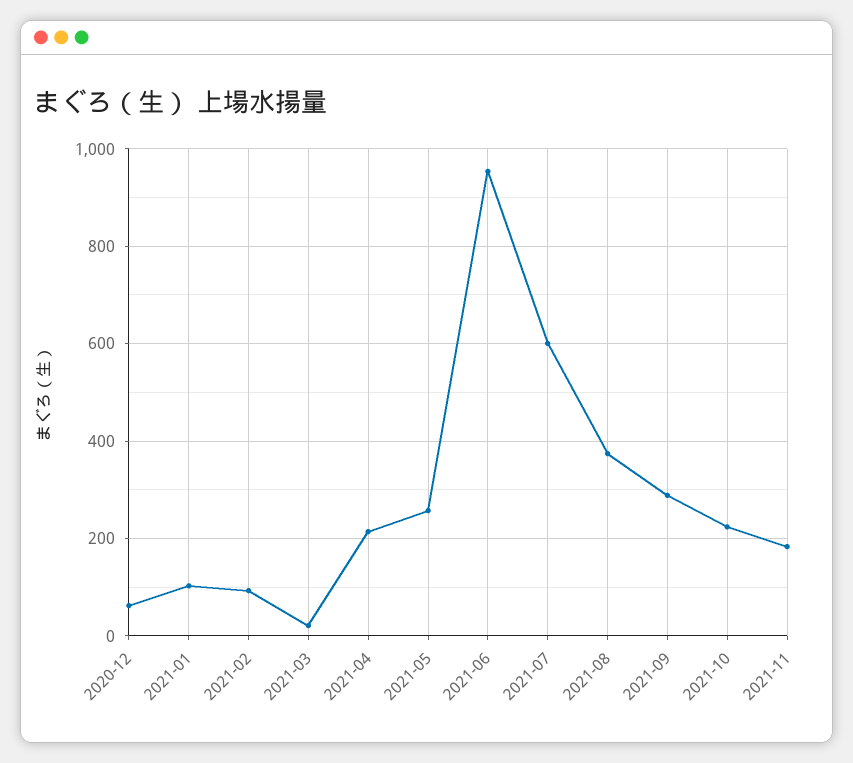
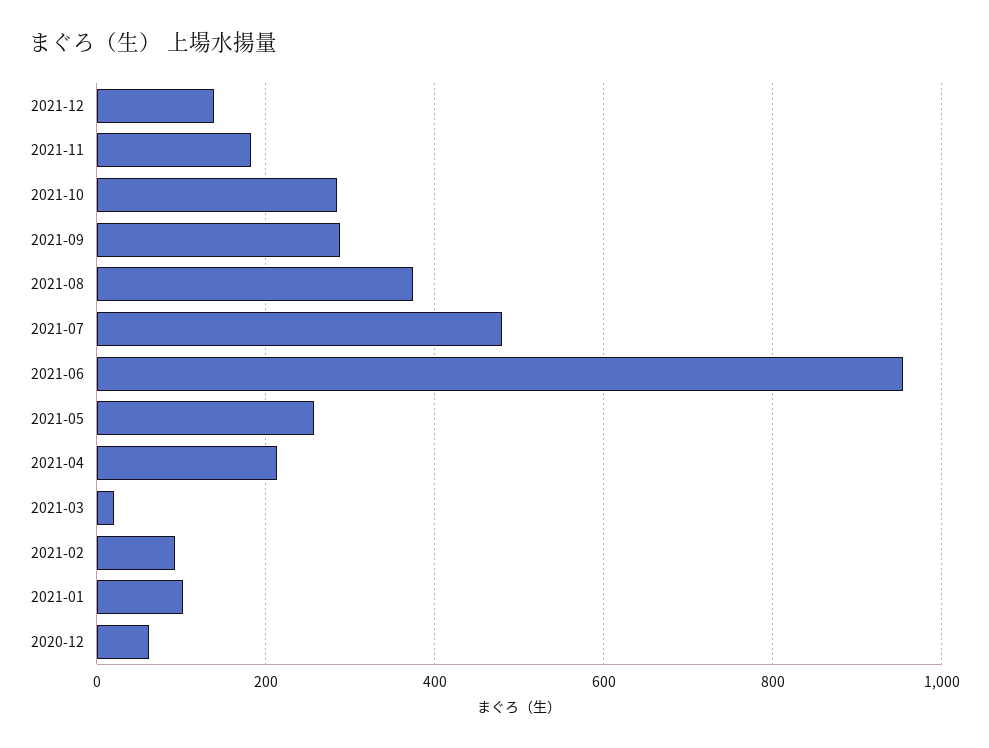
2021-07: 600 -> 480
2021-10: 220 -> 280
2021-12: none -> 140

